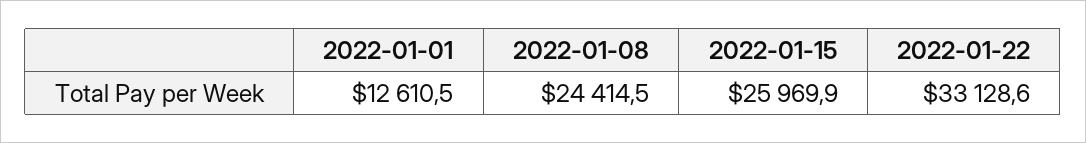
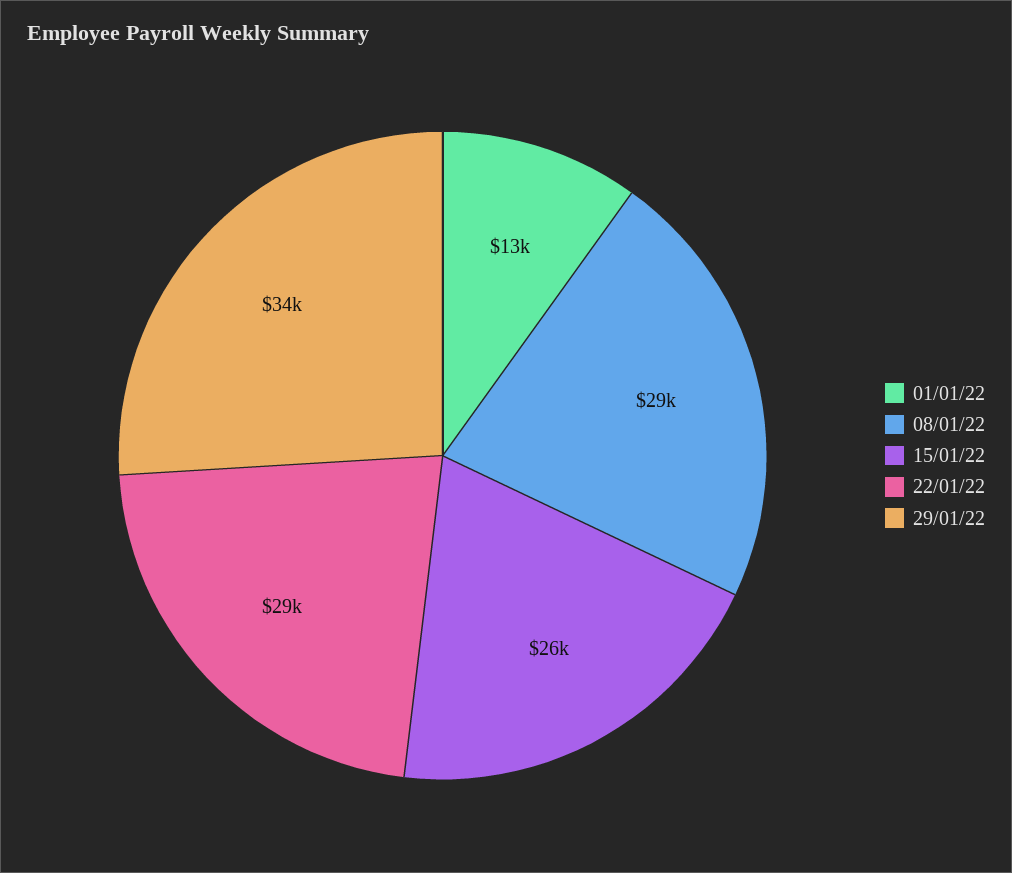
2022-01-08: 24414.5 -> 29000
2022-01-22: 33128.6 -> 29000
29/01/22: none -> 34000

